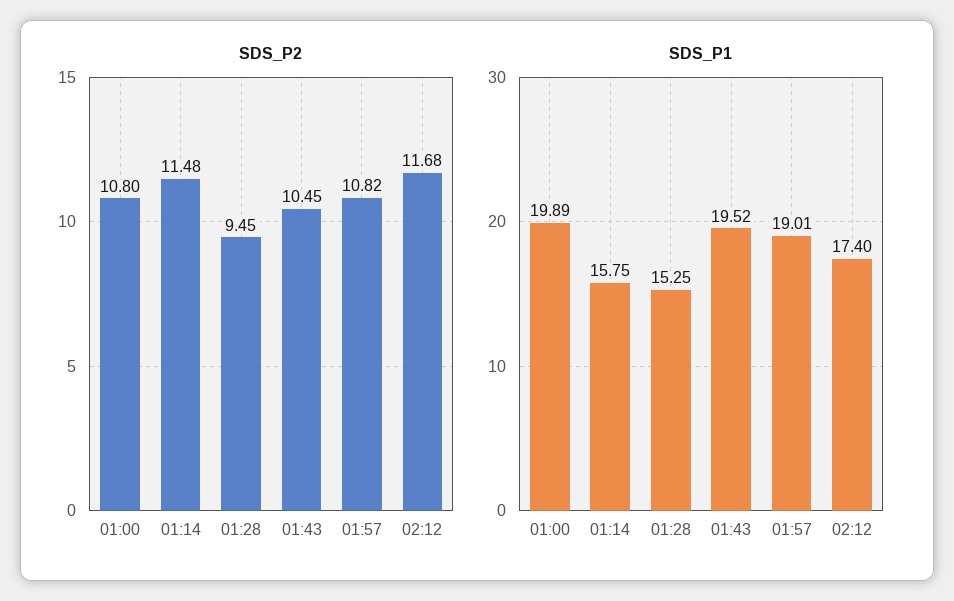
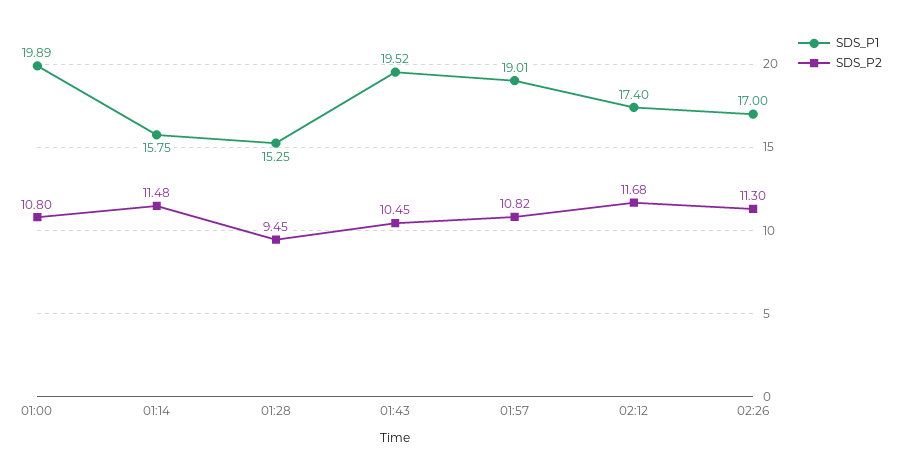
SDS_P1, 02:26: none -> 17
SDS_P2, 02:26: none -> 11.3

